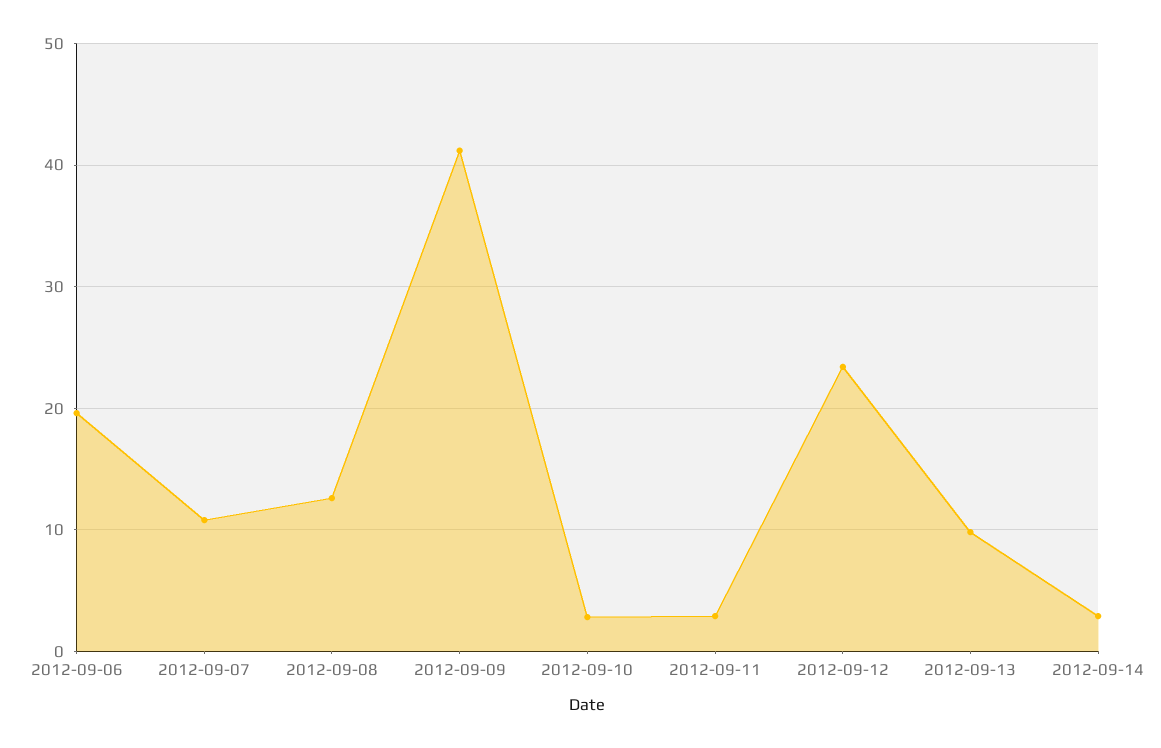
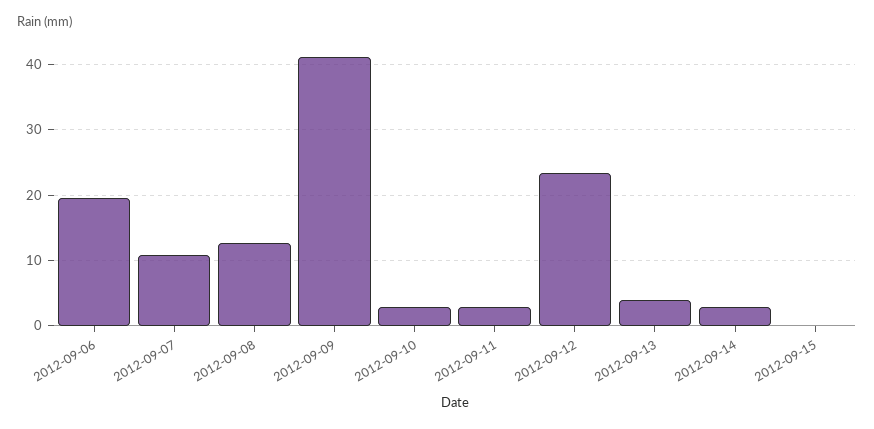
2012-09-13: 10 -> 4
2012-09-15: none -> 0

